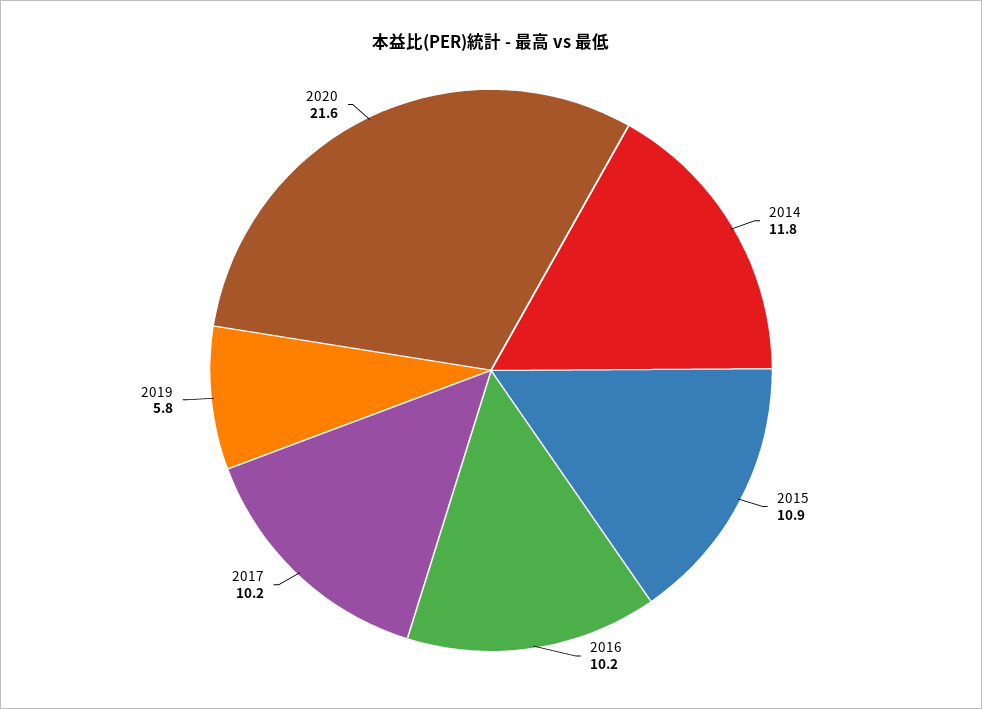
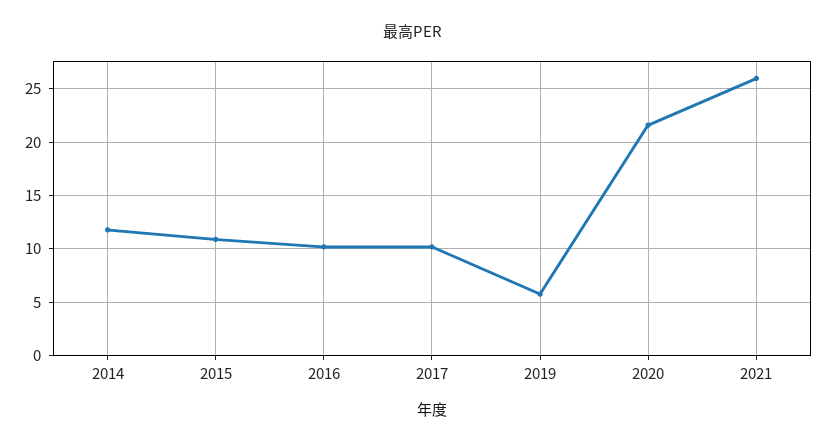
2021: none -> 26

